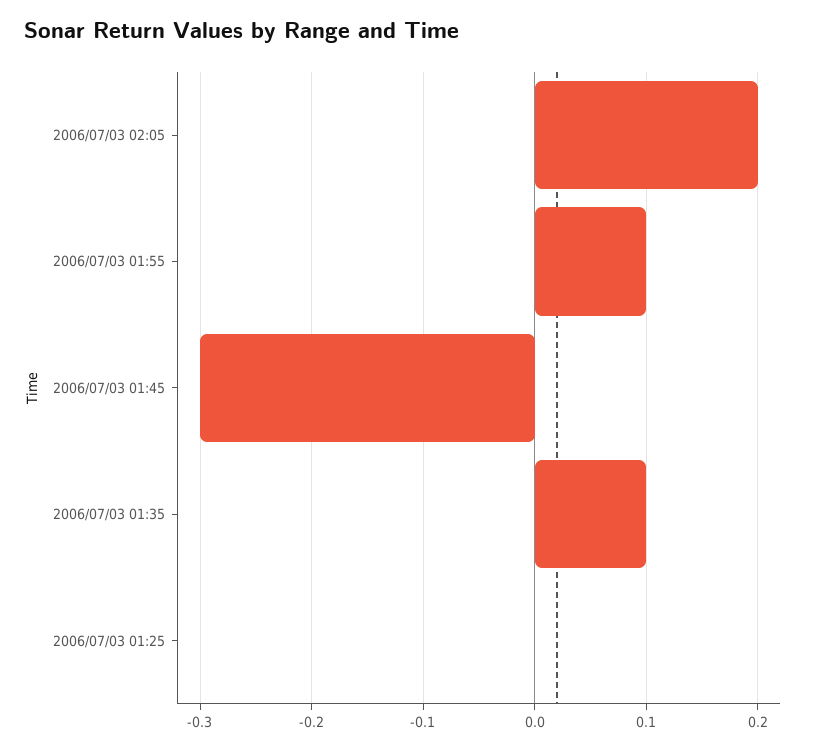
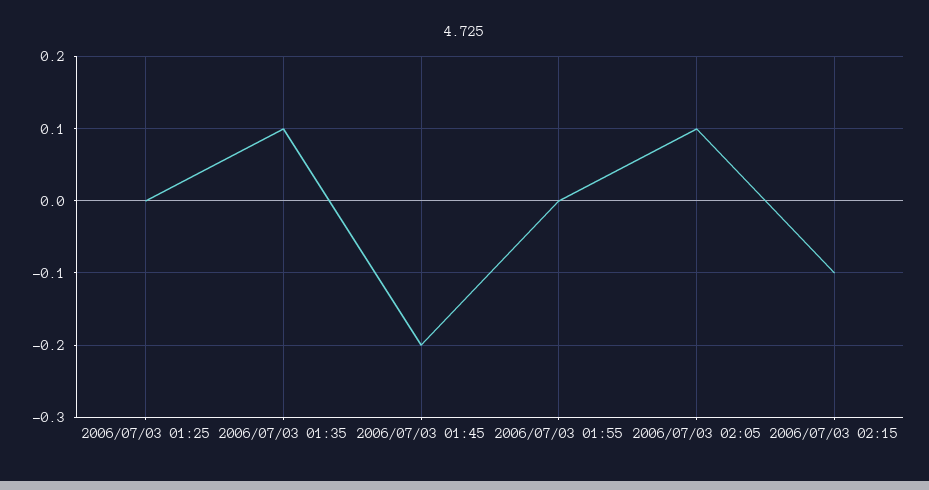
2006/07/03 02:05: 0.2 -> 0.1
2006/07/03 01:55: 0.1 -> 0
2006/07/03 01:45: -0.3 -> -0.2
2006/07/03 02:15: none -> -0.1

